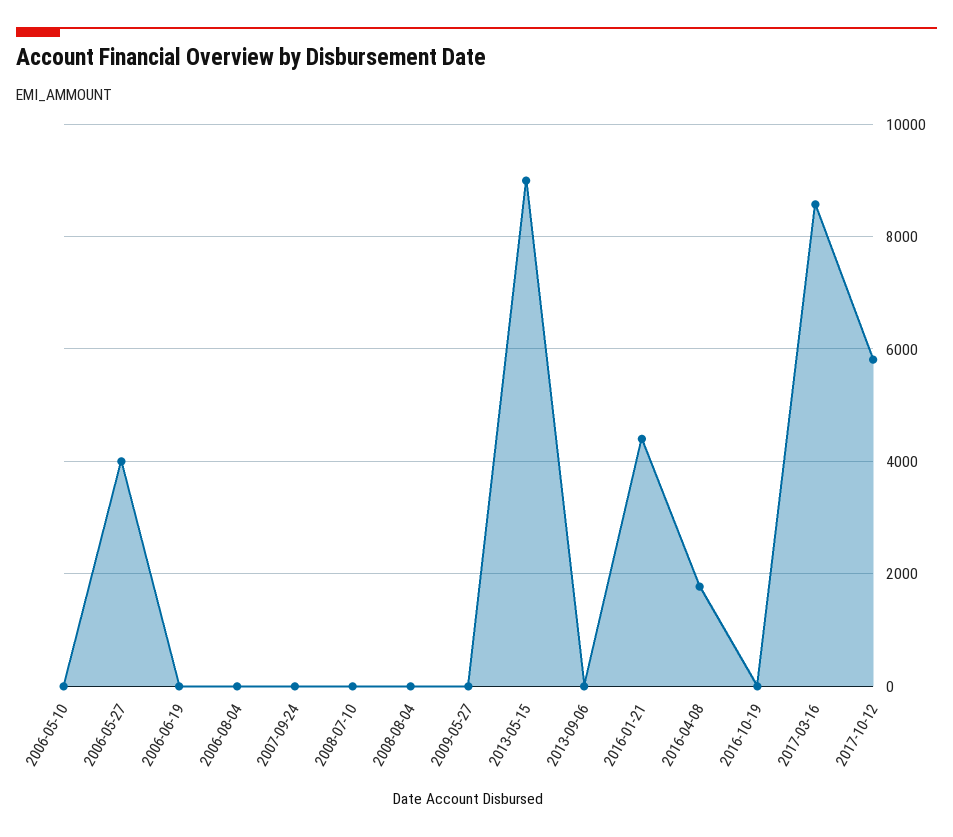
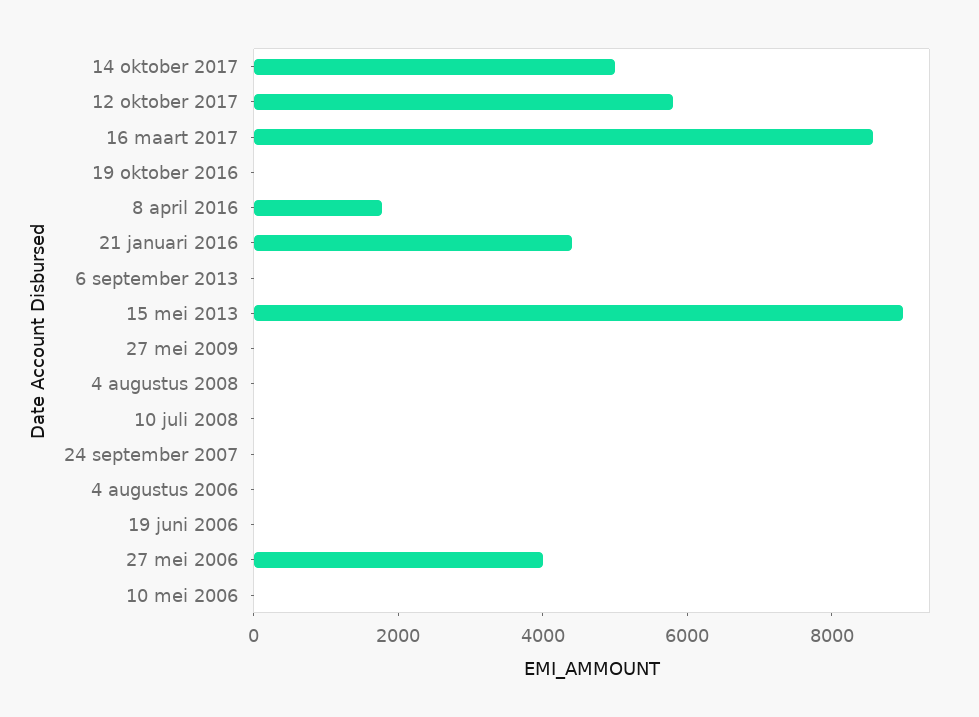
14 oktober 2017: none -> 5000

